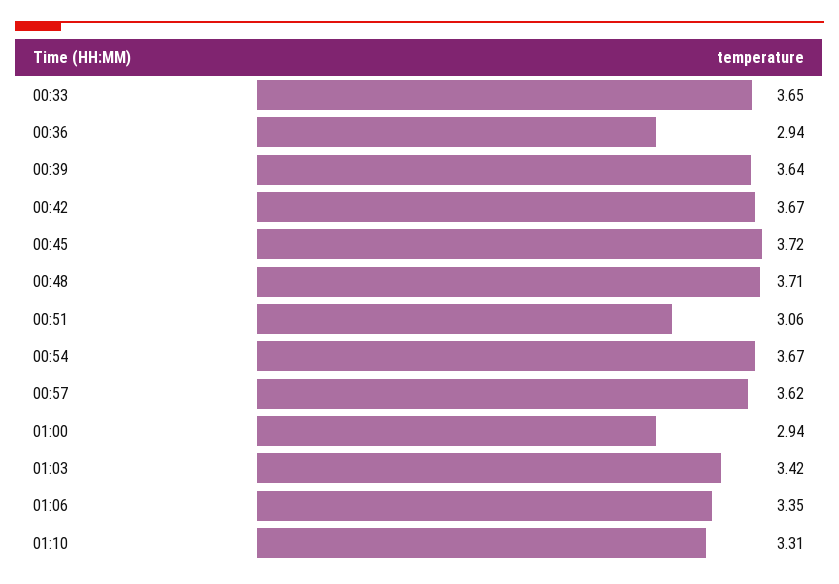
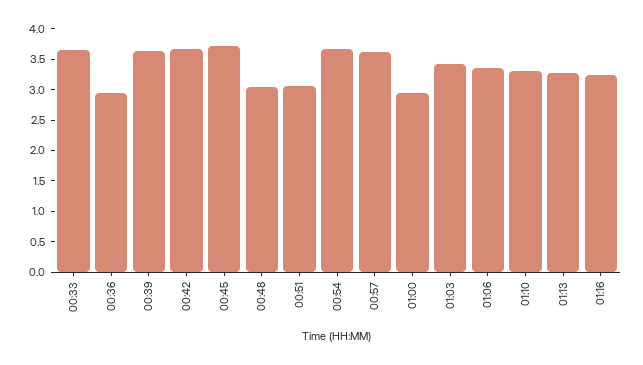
00:48: 3.71 -> 3
01:13: none -> 3.25
01:16: none -> 3.25

